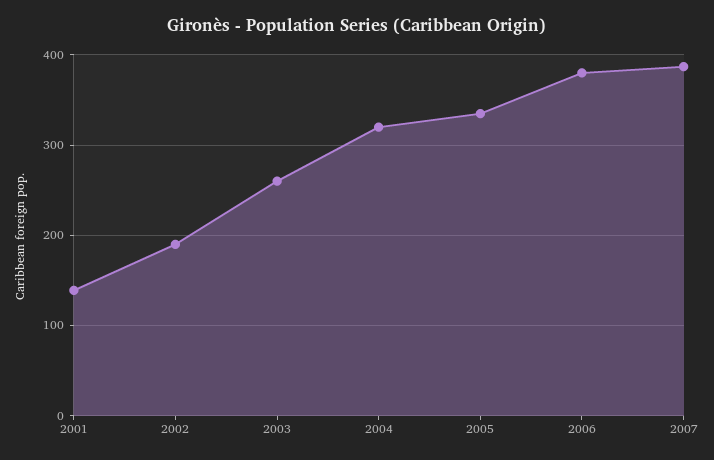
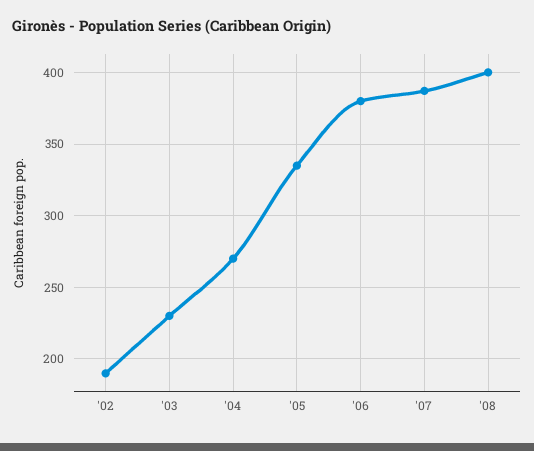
2001: 140 -> none
2003: 260 -> 230
2004: 320 -> 270
'08: none -> 400

